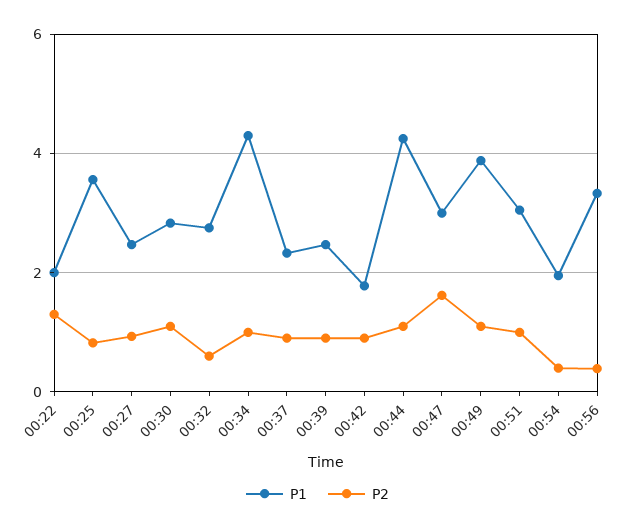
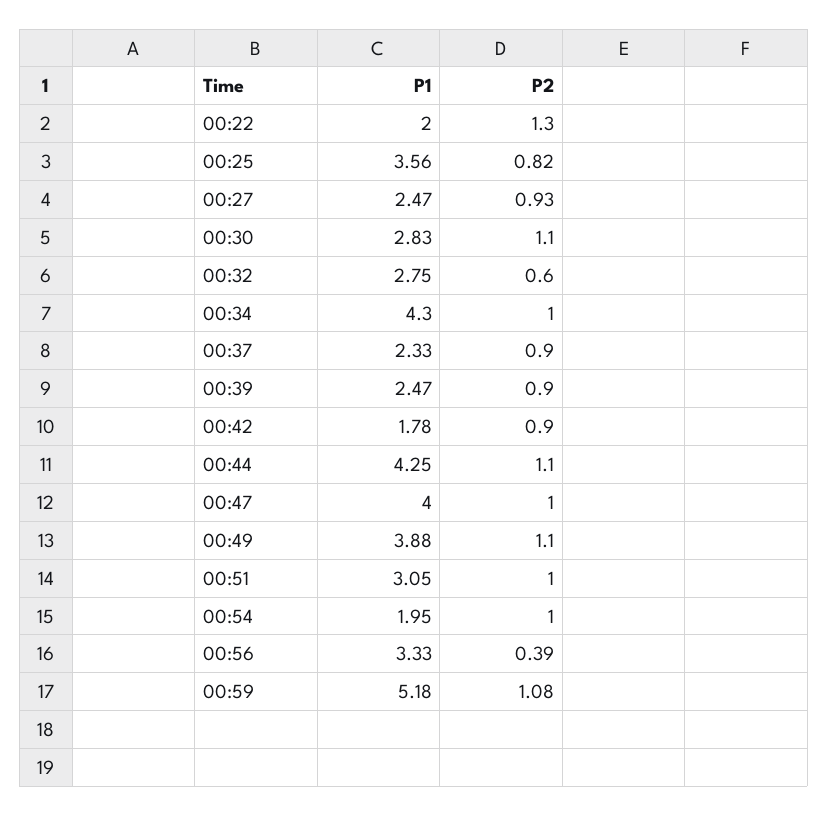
P1, 00:47: 3 -> 4
P2, 00:47: 1.6 -> 1
P2, 00:54: 0.4 -> 1
P1, 00:59: none -> 5.18
P2, 00:59: none -> 1.08

